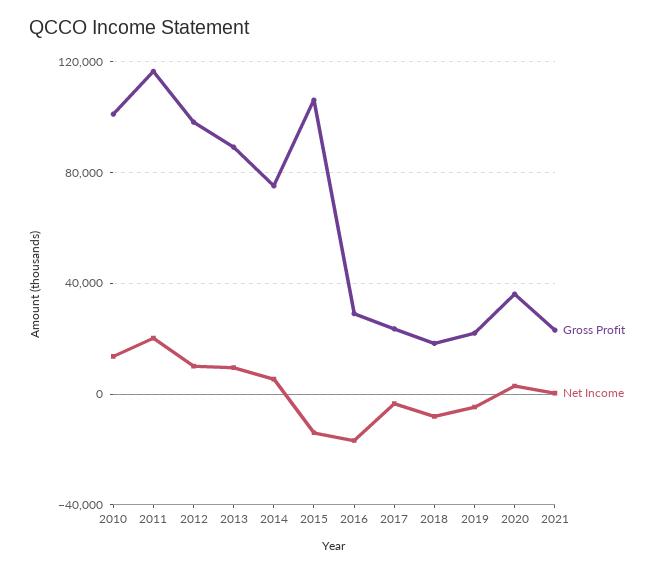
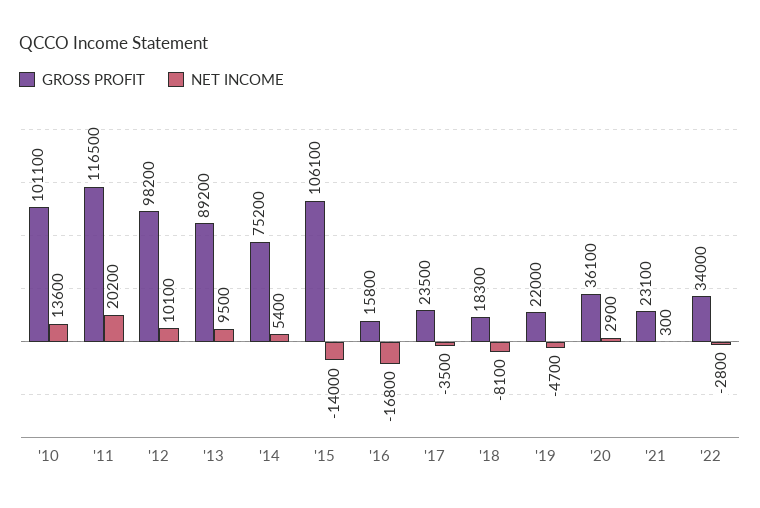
Gross Profit, 2016: 30000 -> 15800
Gross Profit, '22: none -> 34000
Net Income, '22: none -> -2800

